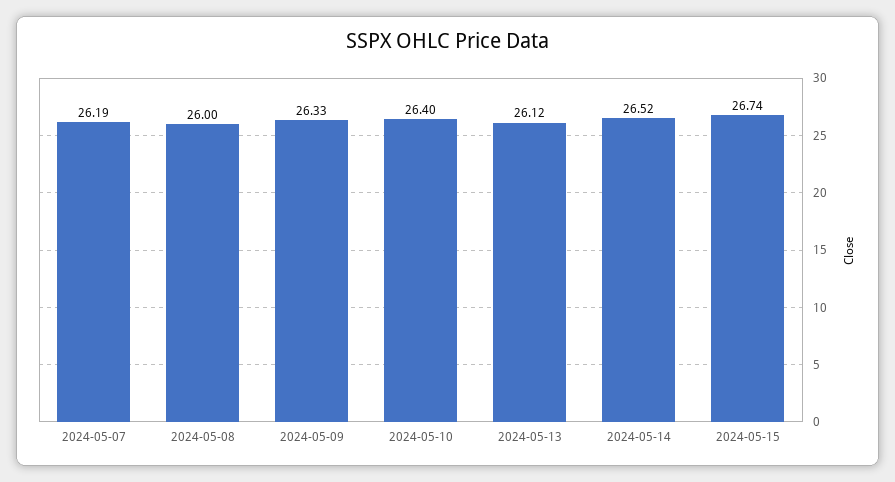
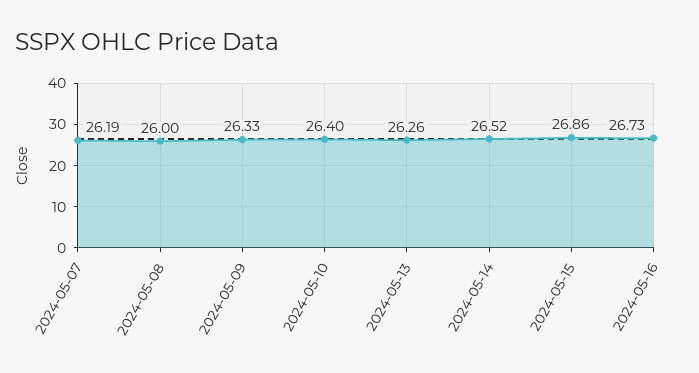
2024-05-13: 26.12 -> 26.26
2024-05-15: 26.74 -> 26.86
2024-05-16: none -> 26.73

